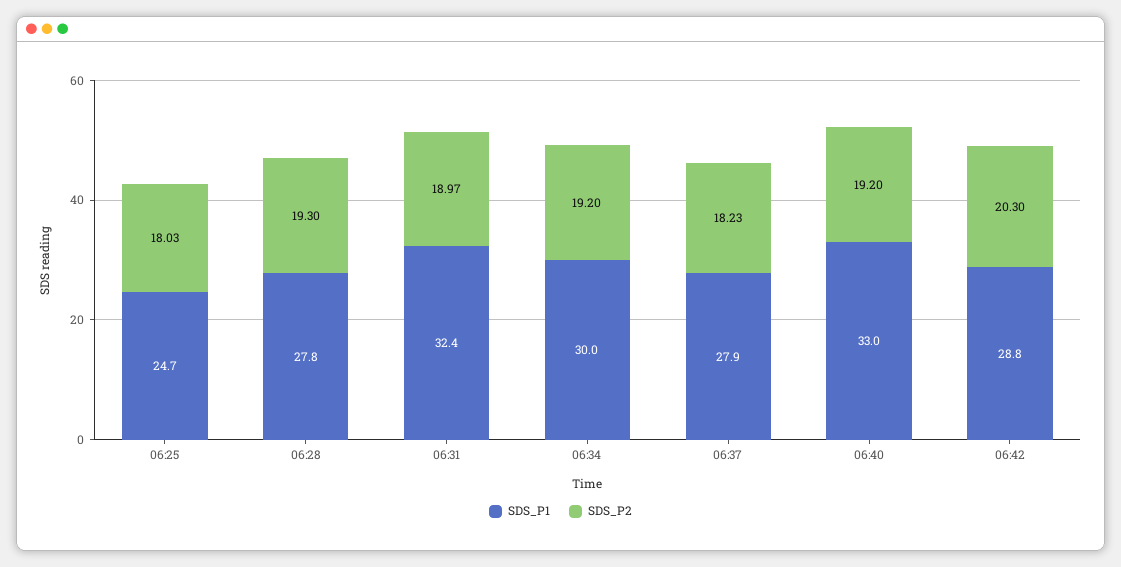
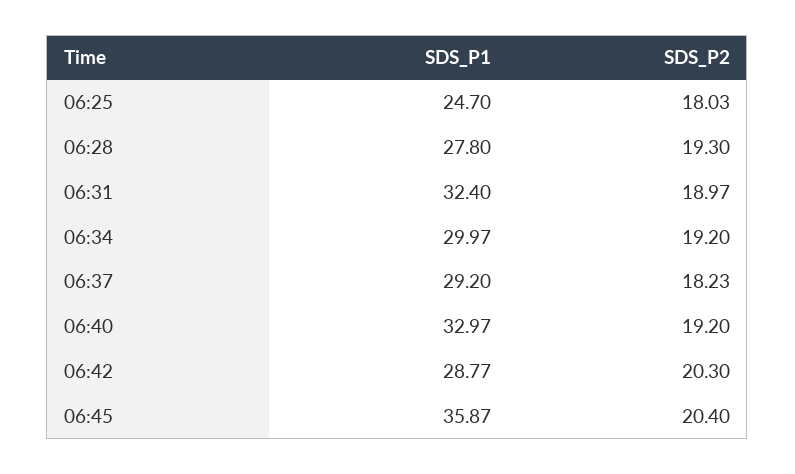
SDS_P1, 06:37: 27.9 -> 29.2
SDS_P1, 06:45: none -> 35.87
SDS_P2, 06:45: none -> 20.4

